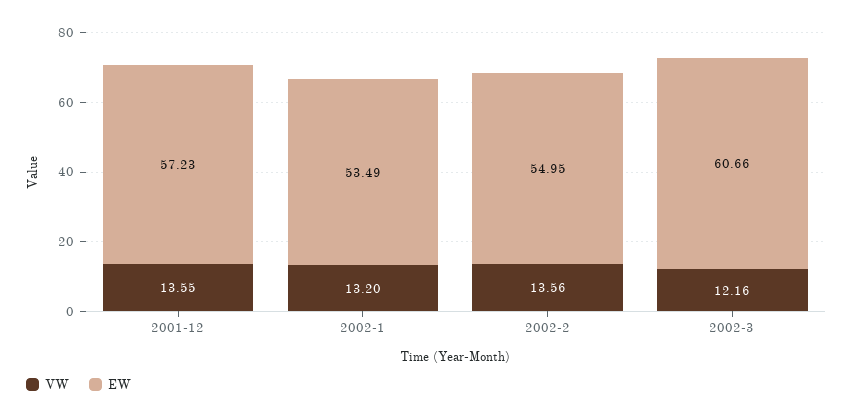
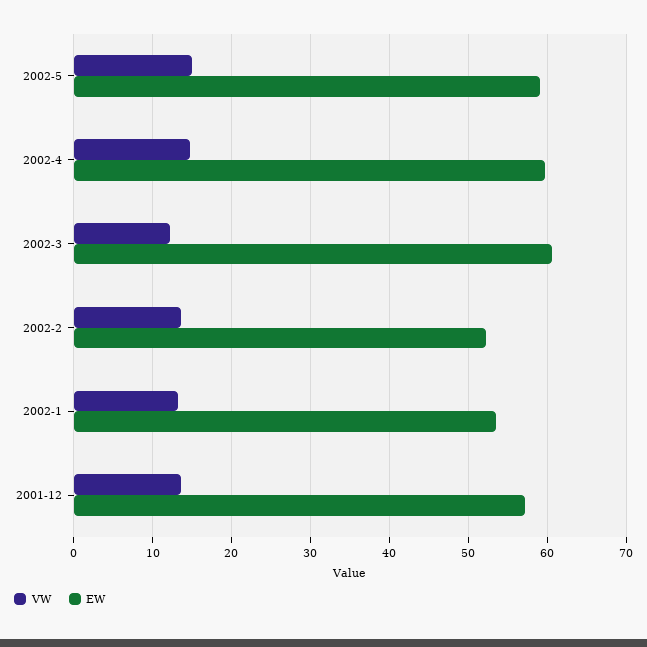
EW, 2002-2: 54.95 -> 52
VW, 2002-5: none -> 15
EW, 2002-5: none -> 59
VW, 2002-4: none -> 15
EW, 2002-4: none -> 60

